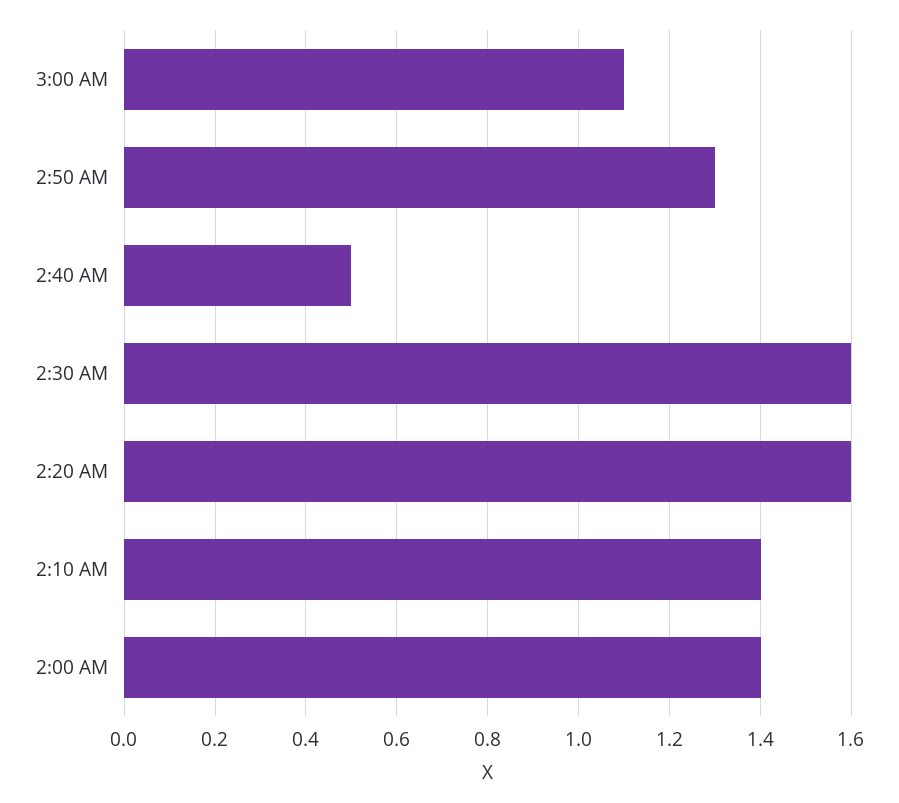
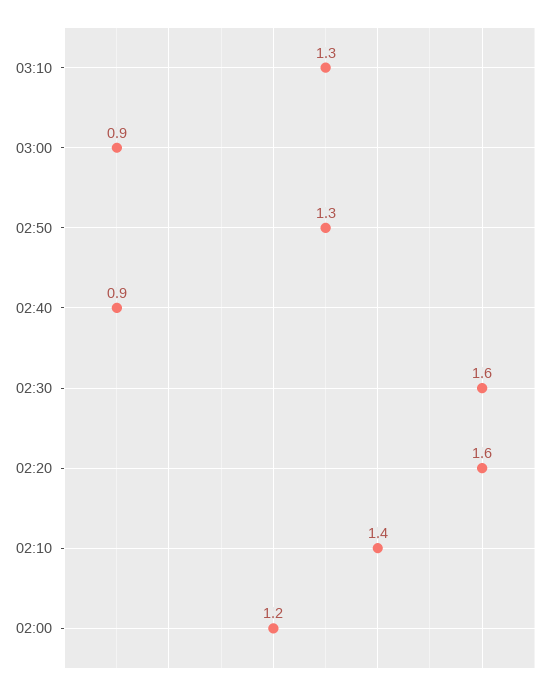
3:00 AM: 1.1 -> 0.9
2:40 AM: 0.5 -> 0.9
2:00 AM: 1.4 -> 1.2
03:10: none -> 1.3

